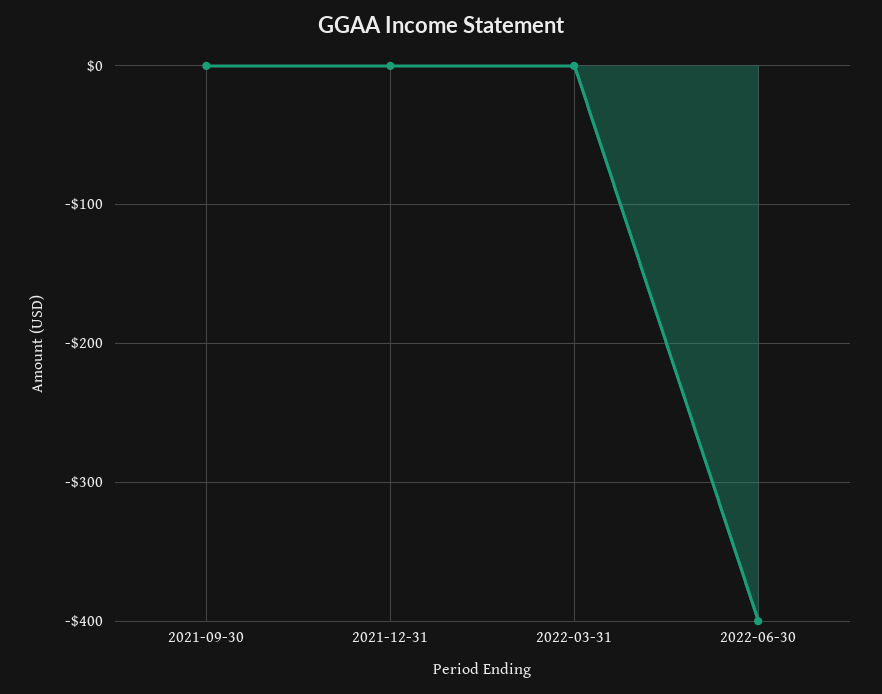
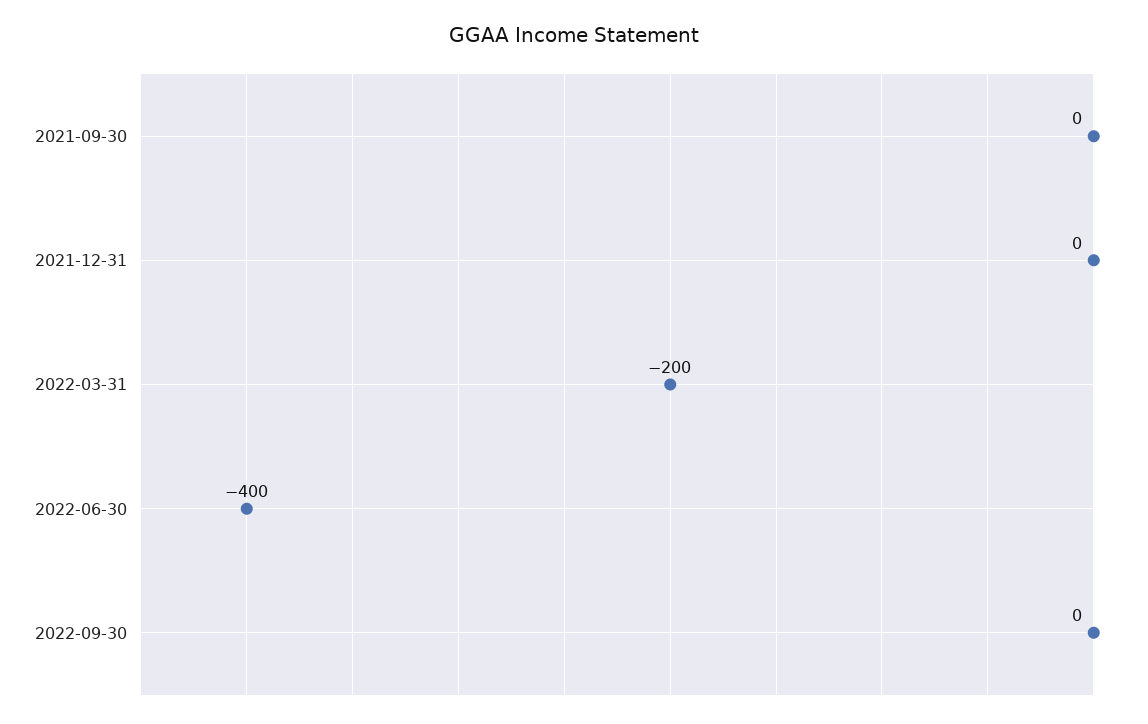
2022-03-31: 0 -> -200
2022-09-30: none -> 0

